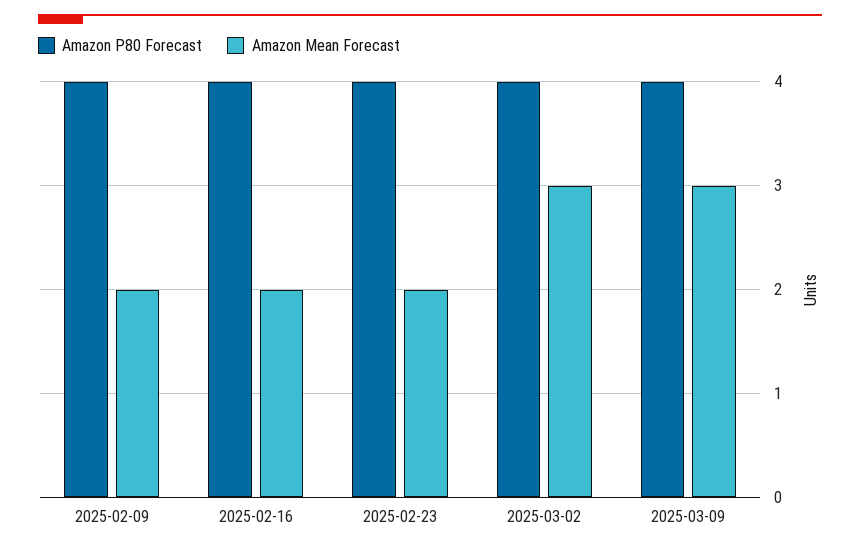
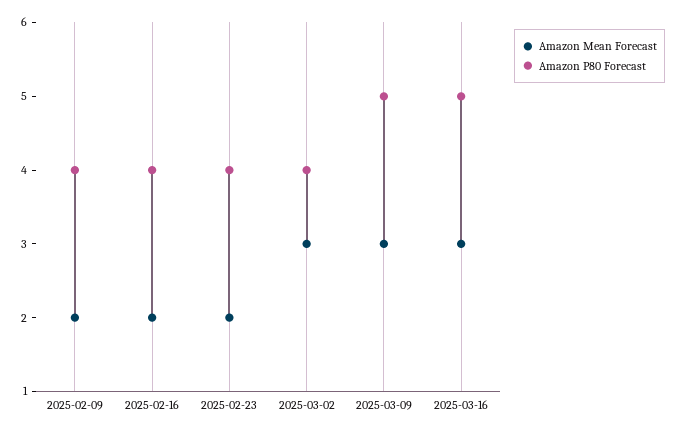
Amazon P80 Forecast, 2025-03-09: 4 -> 5
Amazon Mean Forecast, 2025-03-16: none -> 3
Amazon P80 Forecast, 2025-03-16: none -> 5

